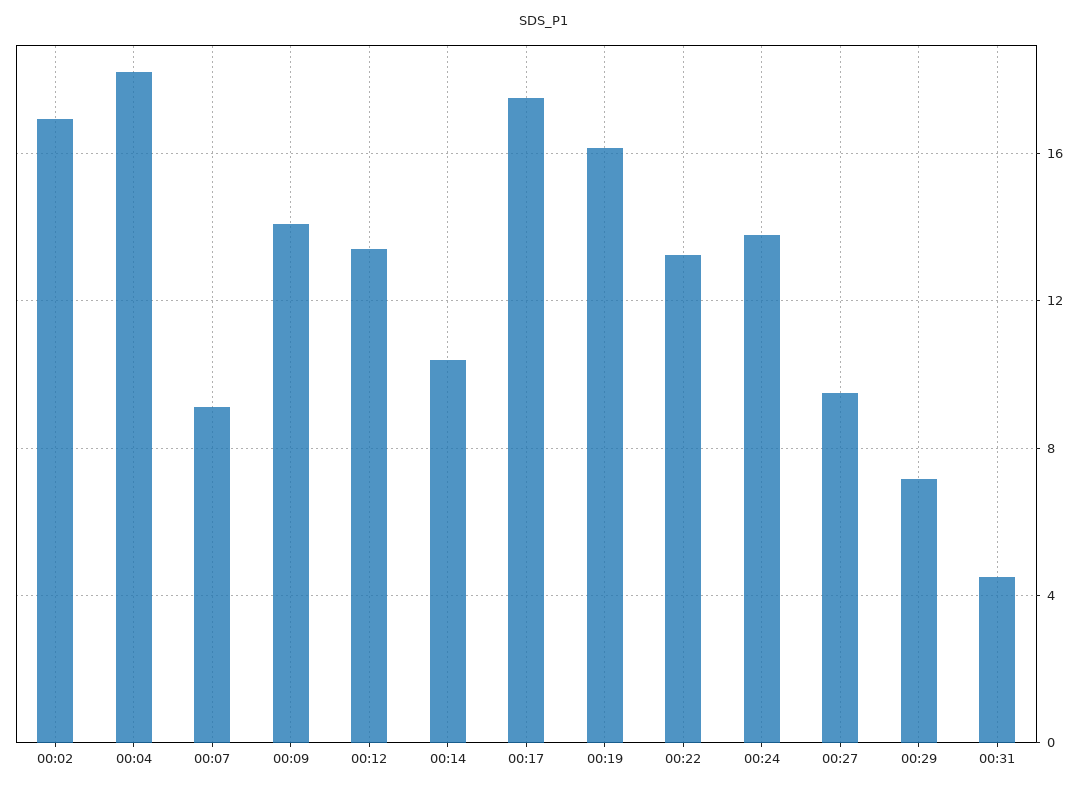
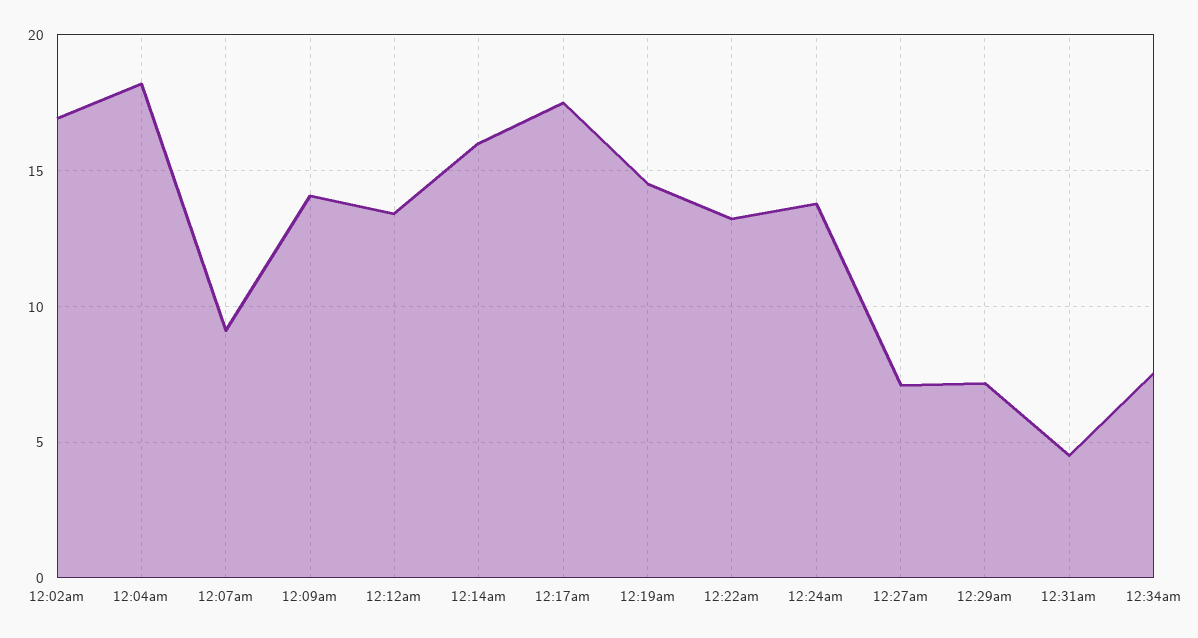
00:14: 10.5 -> 16
00:19: 16 -> 14.5
00:27: 9.5 -> 7
12:34am: none -> 7.5

